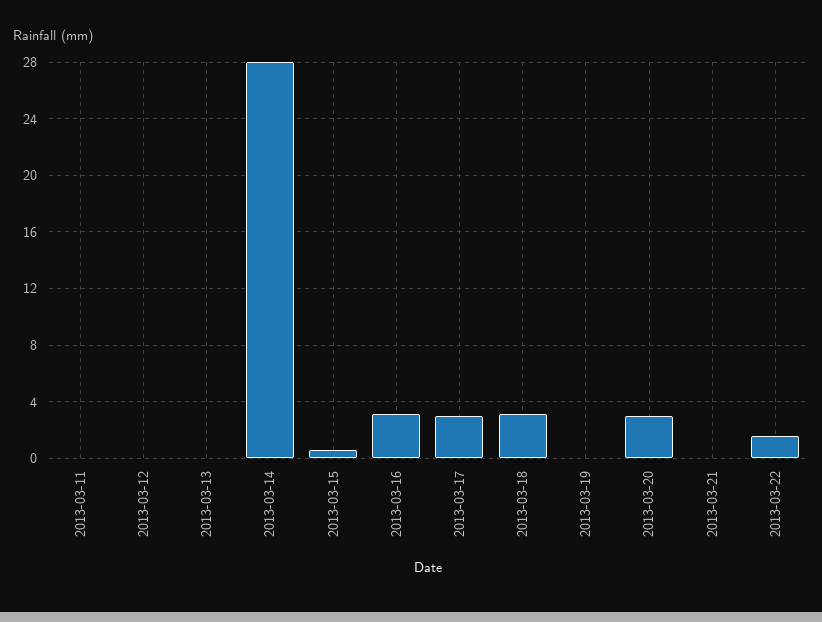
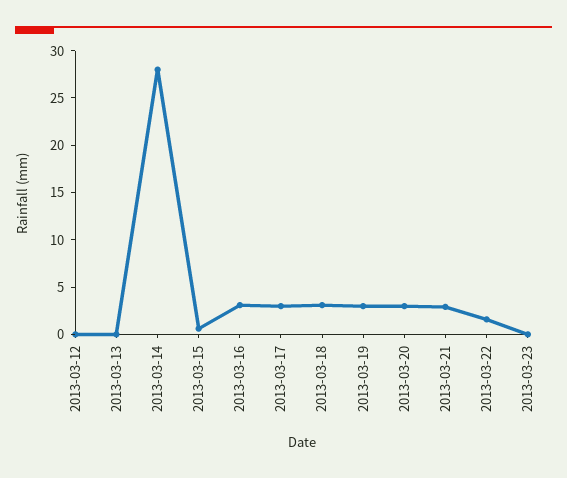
2013-03-11: 0 -> none
2013-03-19: 0 -> 3
2013-03-21: 0 -> 3
2013-03-23: none -> 0

